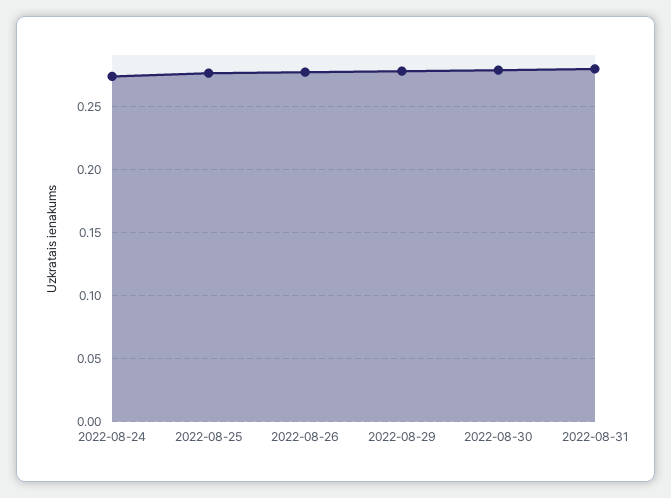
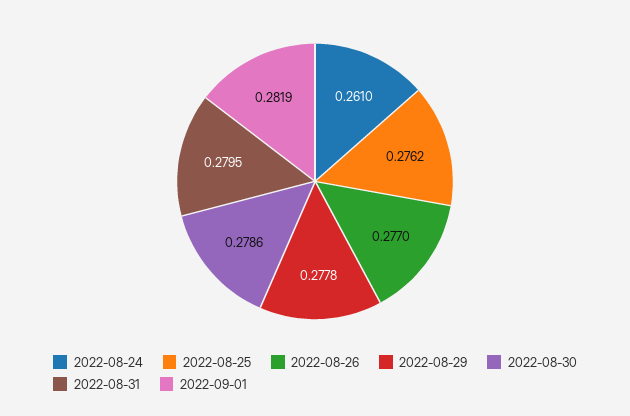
2022-08-24: 0.275 -> 0.261
2022-09-01: none -> 0.2819

